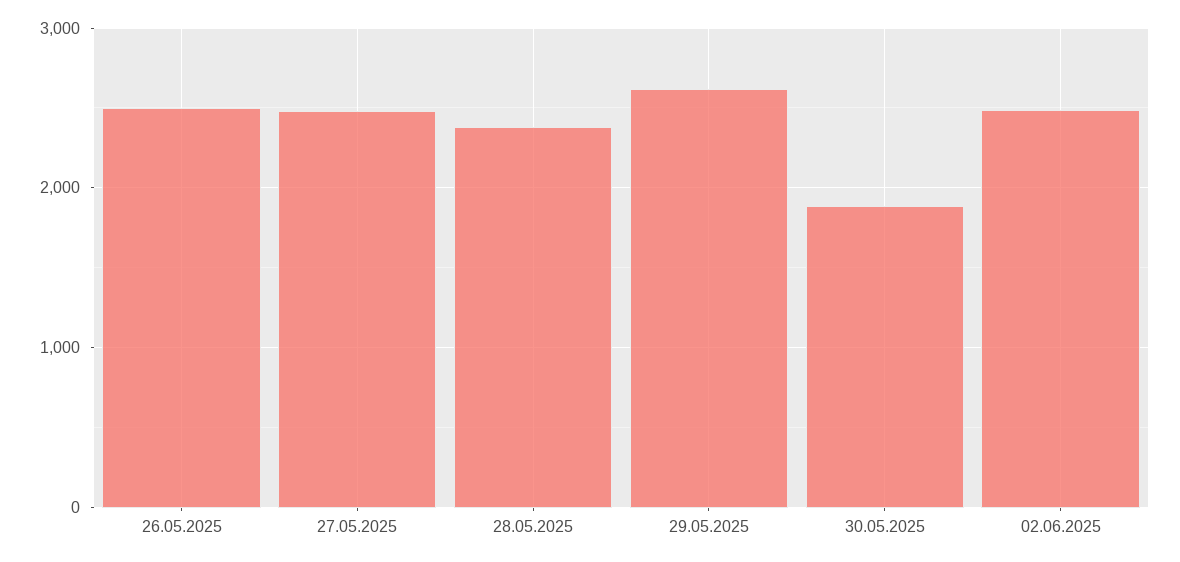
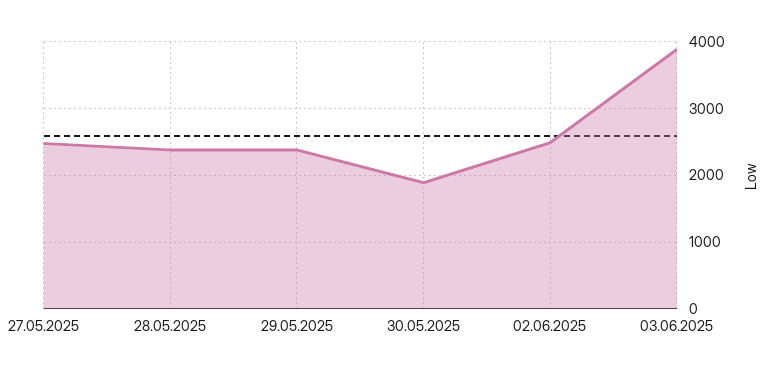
26.05.2025: 2500 -> none
29.05.2025: 2600 -> 2400
03.06.2025: none -> 3900

